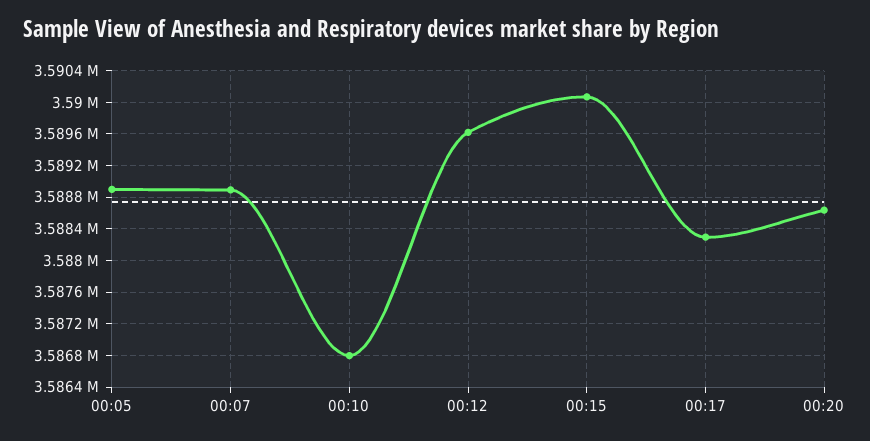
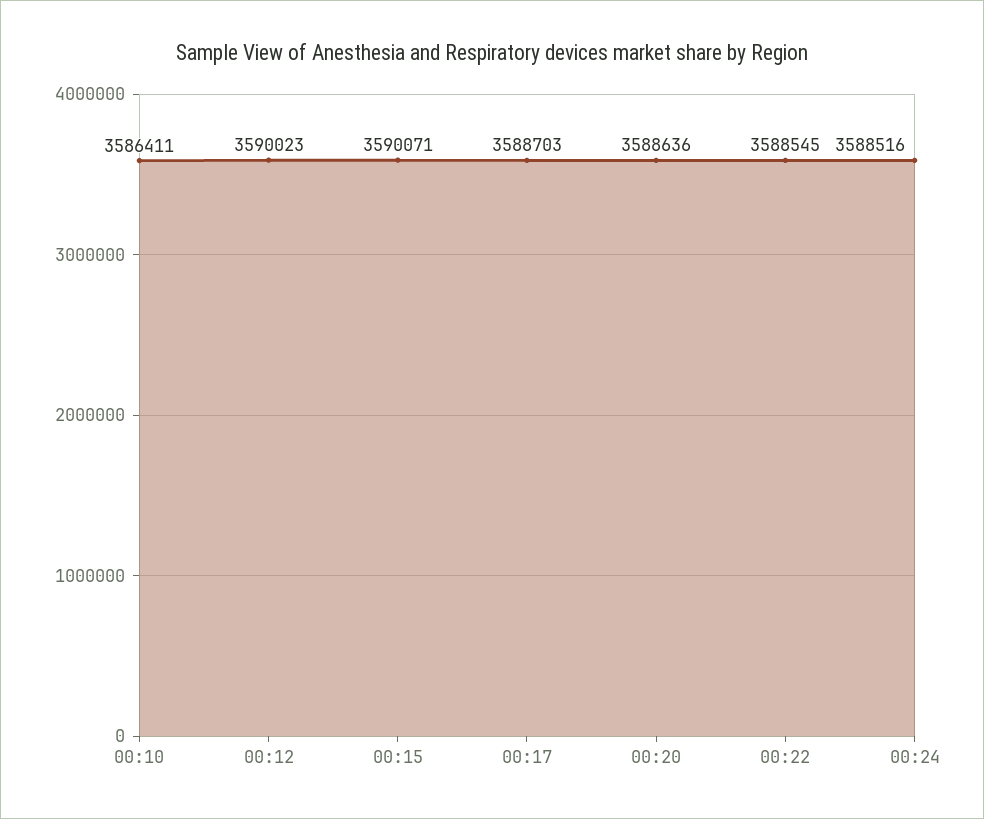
00:05: 3588900 -> none
00:07: 3588900 -> none
00:10: 3586800 -> 3586411
00:12: 3589600 -> 3590023
00:17: 3588300 -> 3588703
00:22: none -> 3588545
00:24: none -> 3588516

